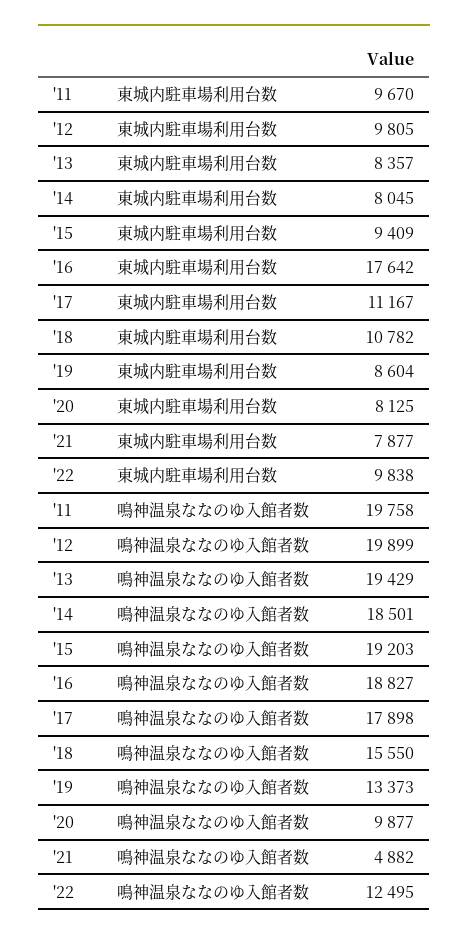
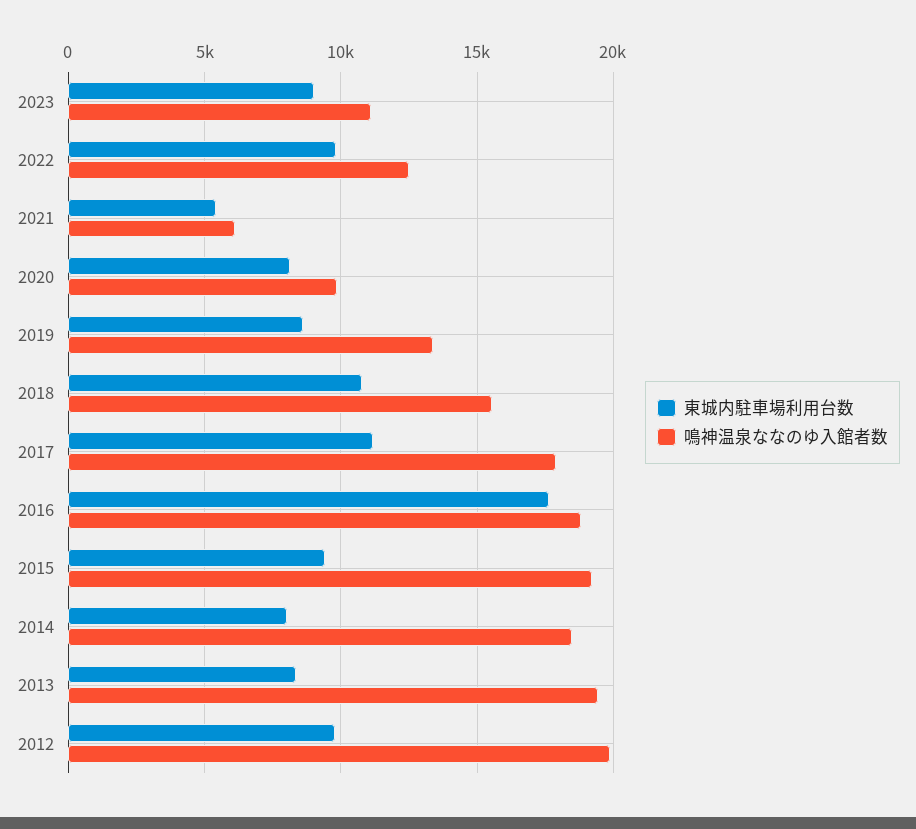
東城内駐車場利用台数, '11: 9670 -> none
東城内駐車場利用台数, '21: 7877 -> 5500
鳴神温泉ななのゆ入館者数, '11: 19758 -> none
鳴神温泉ななのゆ入館者数, '21: 4882 -> 6000
東城内駐車場利用台数, 2023: none -> 9000
鳴神温泉ななのゆ入館者数, 2023: none -> 11000

